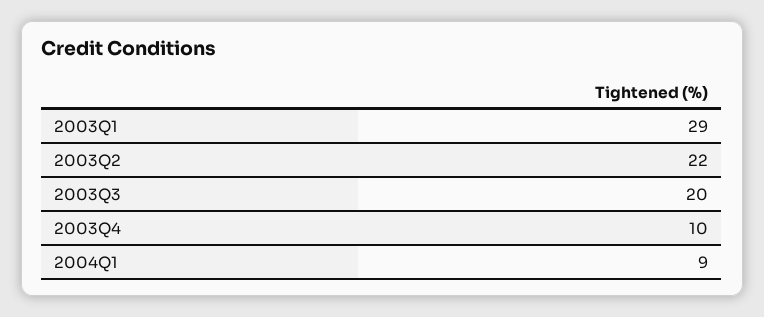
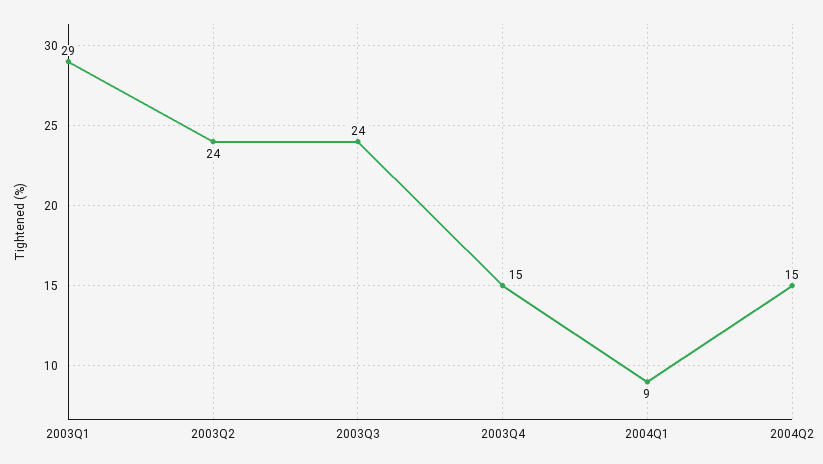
2003Q2: 22 -> 24
2003Q3: 20 -> 24
2003Q4: 10 -> 15
2004Q2: none -> 15

